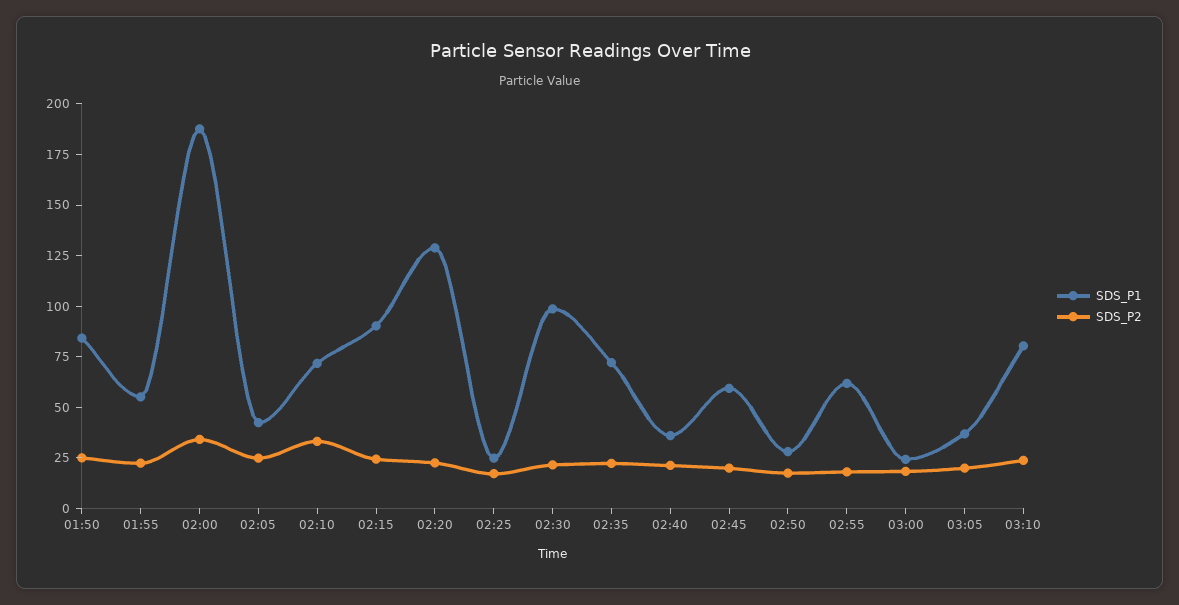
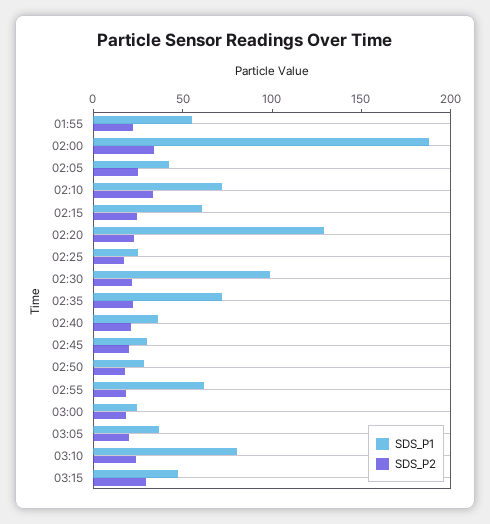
SDS_P1, 01:50: 85 -> none
SDS_P2, 01:50: 25 -> none
SDS_P1, 02:15: 90 -> 60
SDS_P1, 02:45: 60 -> 30
SDS_P1, 03:15: none -> 50
SDS_P2, 03:15: none -> 30

